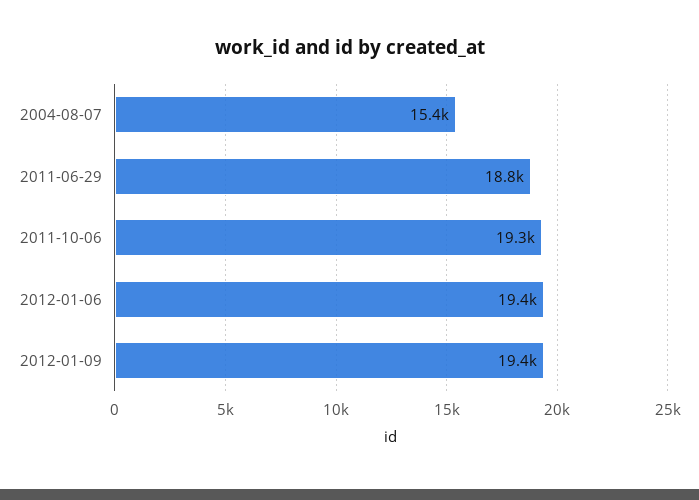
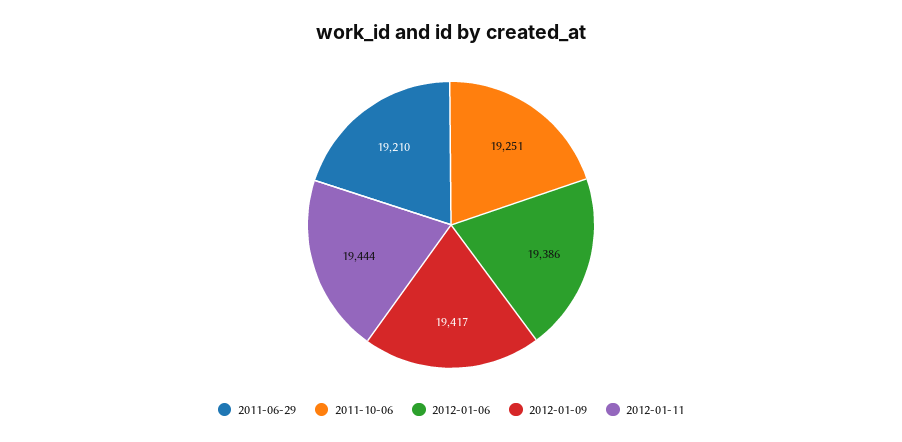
2004-08-07: 15400 -> none
2011-06-29: 18800 -> 19210
2012-01-11: none -> 19444

